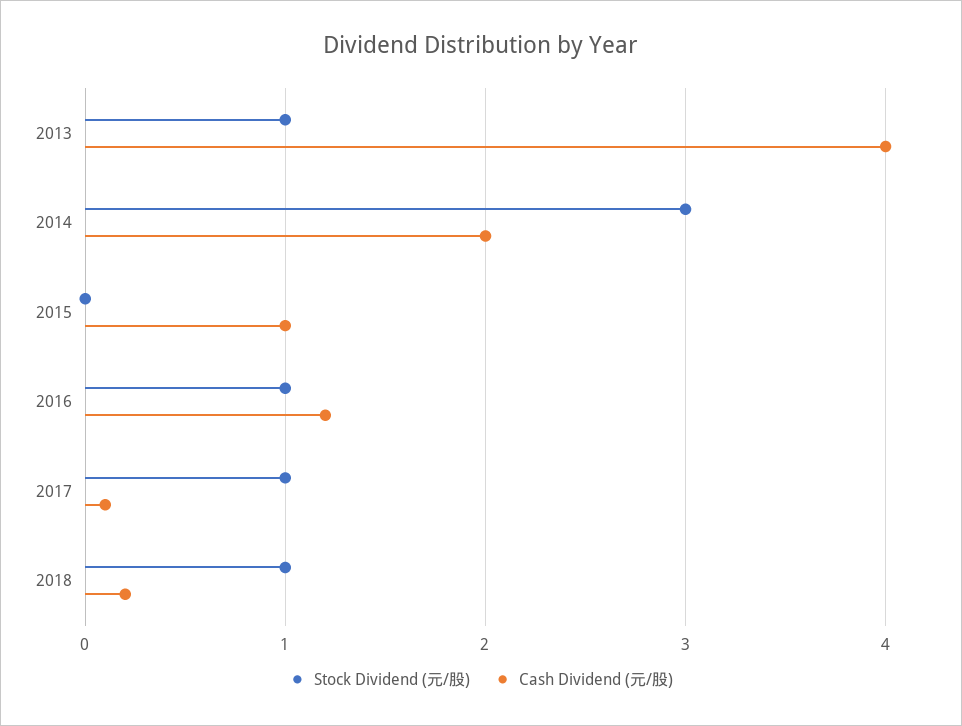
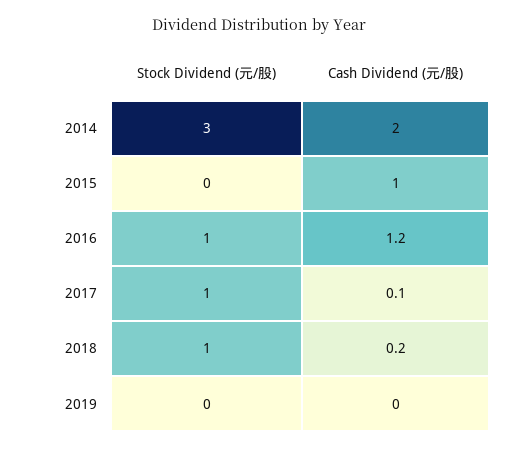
Stock Dividend (元/股), 2013: 1 -> none
Cash Dividend (元/股), 2013: 4 -> none
Stock Dividend (元/股), 2019: none -> 0
Cash Dividend (元/股), 2019: none -> 0

